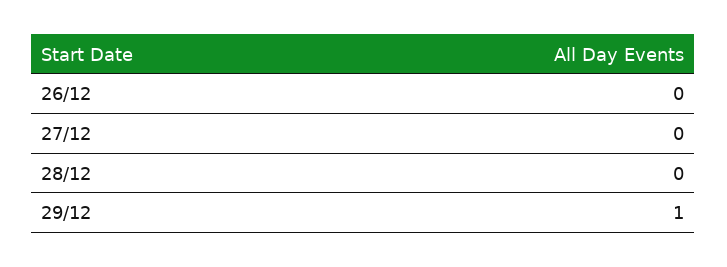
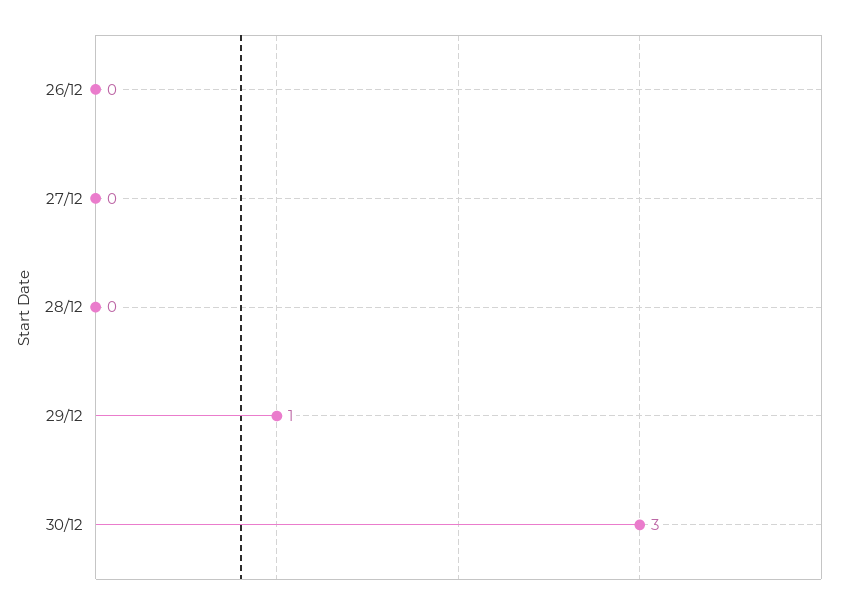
30/12: none -> 3

